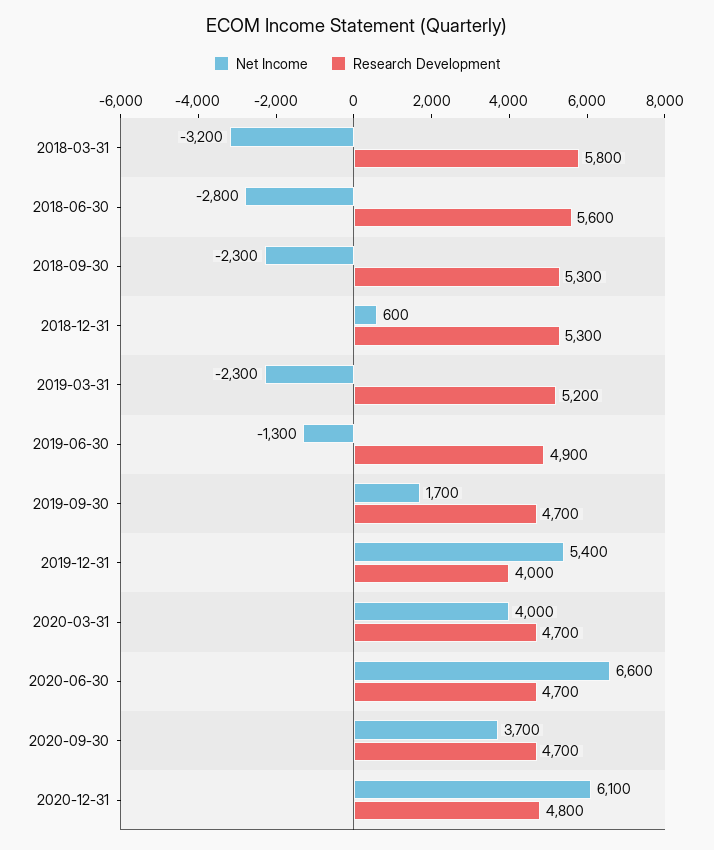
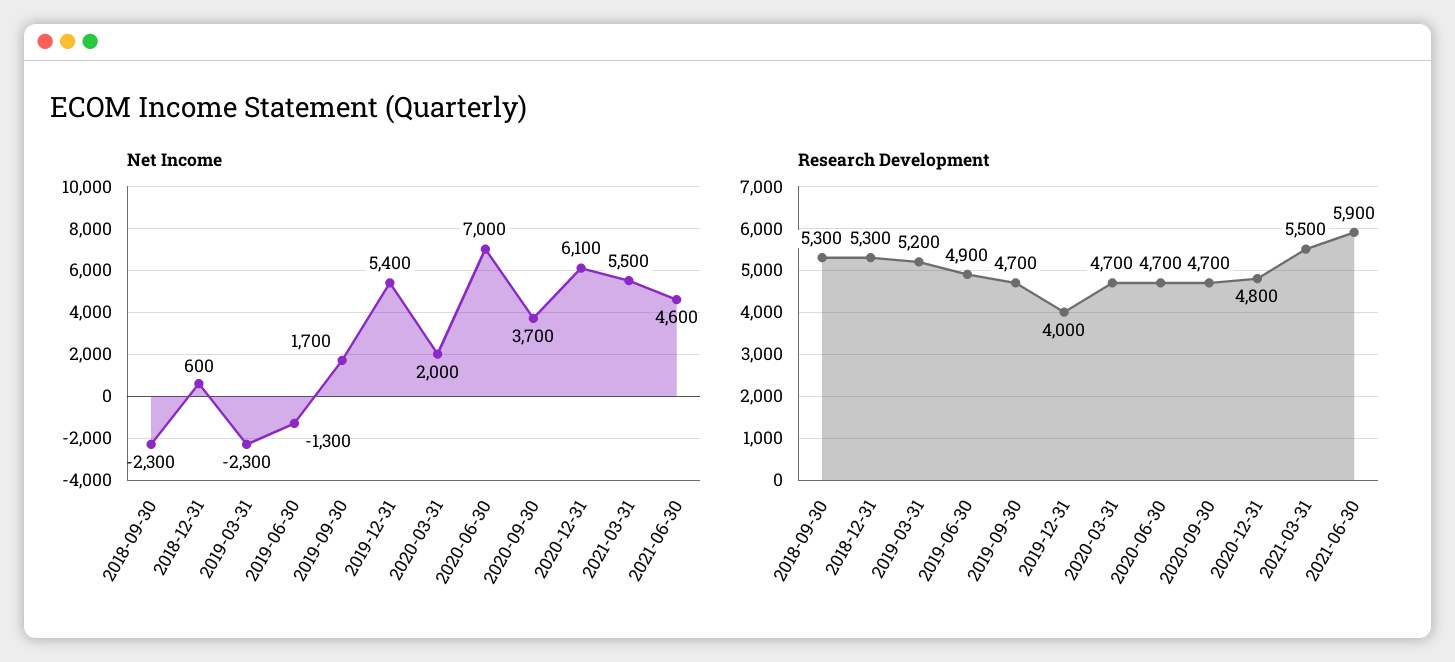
Net Income, 2018-03-31: -3200 -> none
Research Development, 2018-03-31: 5800 -> none
Net Income, 2018-06-30: -2800 -> none
Research Development, 2018-06-30: 5600 -> none
Net Income, 2020-03-31: 4000 -> 2000
Net Income, 2020-06-30: 6600 -> 7000
Net Income, 2021-03-31: none -> 5500
Net Income, 2021-06-30: none -> 4600
Research Development, 2021-03-31: none -> 5500
Research Development, 2021-06-30: none -> 5900

